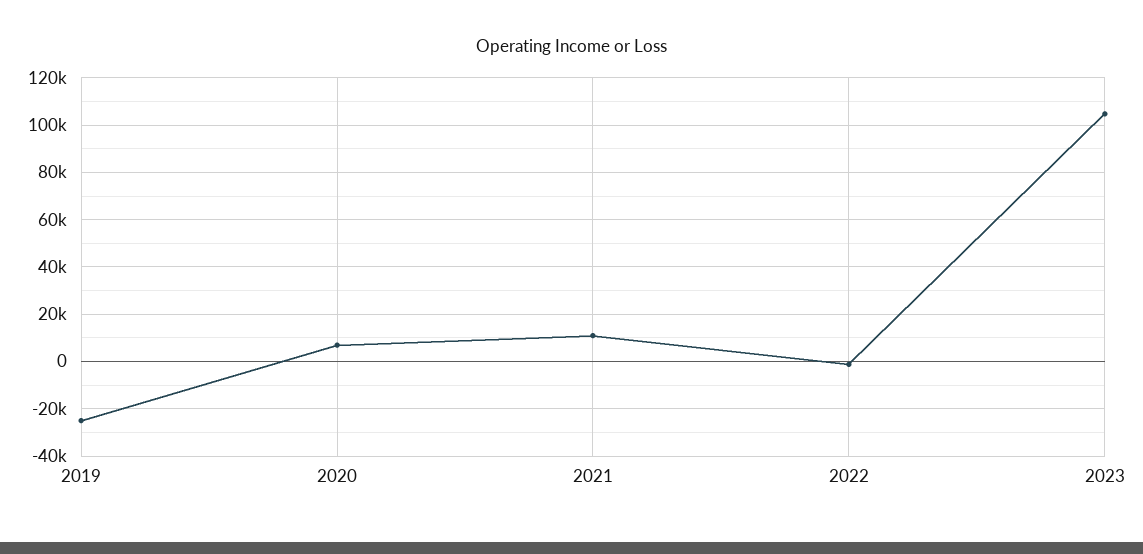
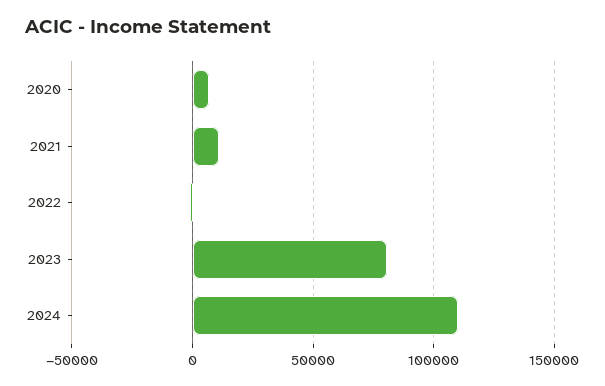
2019: -25000 -> none
2023: 105000 -> 80000
2024: none -> 110000

